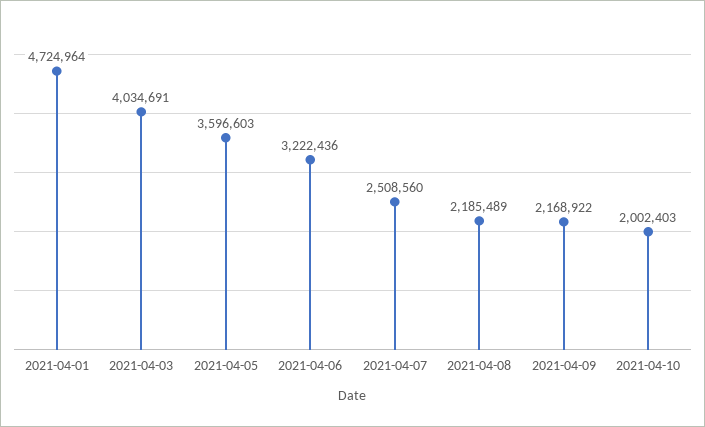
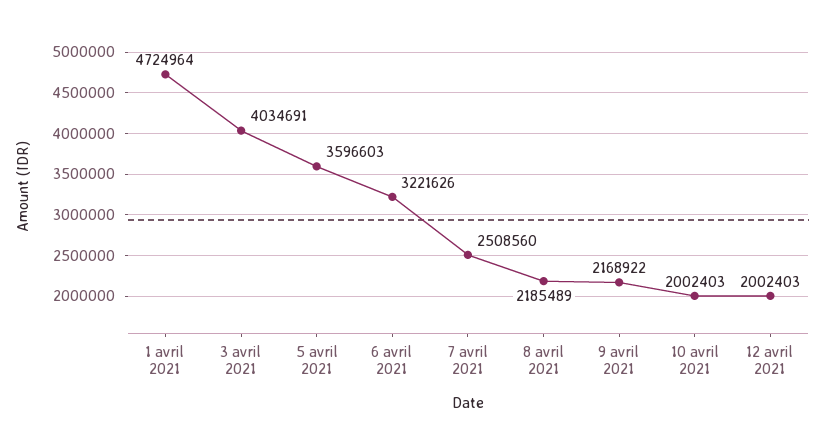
2021-04-06: 3222436 -> 3221626
12 avril 2021: none -> 2002403

